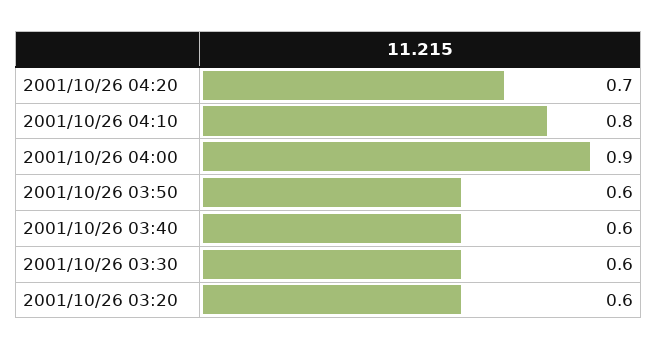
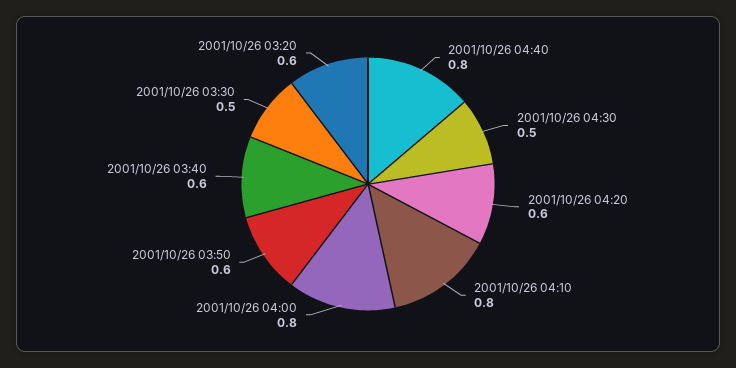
2001/10/26 04:20: 0.7 -> 0.6
2001/10/26 04:00: 0.9 -> 0.8
2001/10/26 03:30: 0.6 -> 0.5
2001/10/26 04:40: none -> 0.8
2001/10/26 04:30: none -> 0.5

